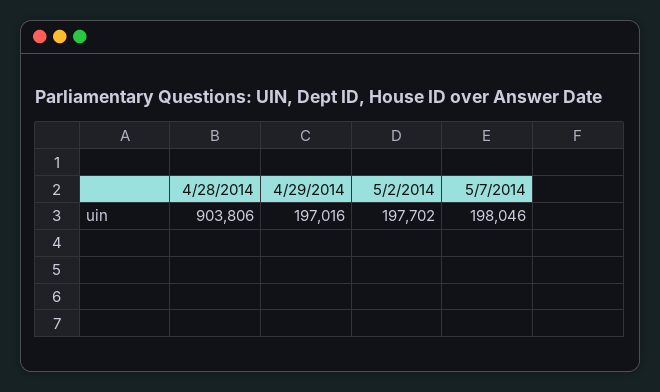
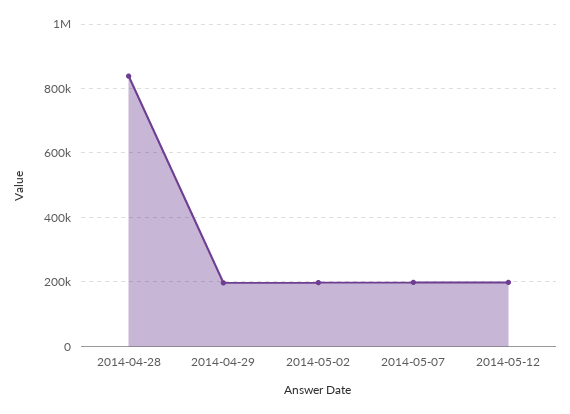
4/28/2014: 903806 -> 840000
2014-05-12: none -> 200000

